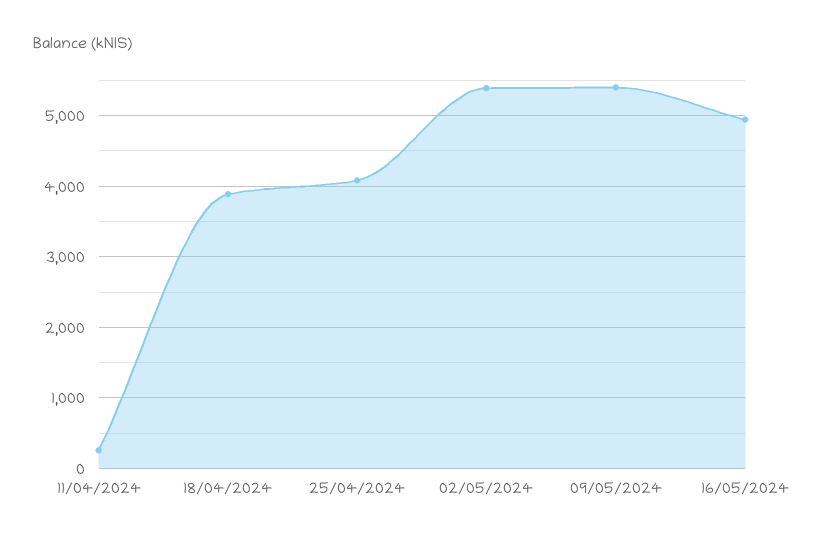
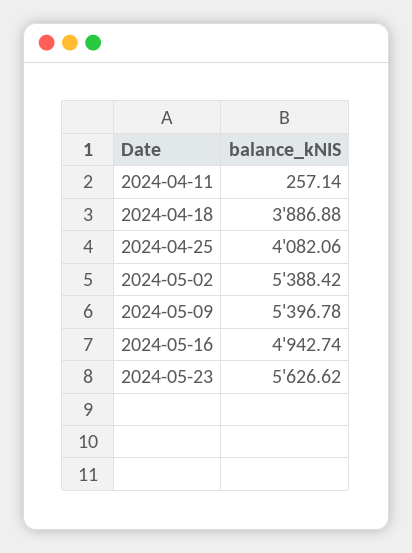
2024-05-23: none -> 5626.62

